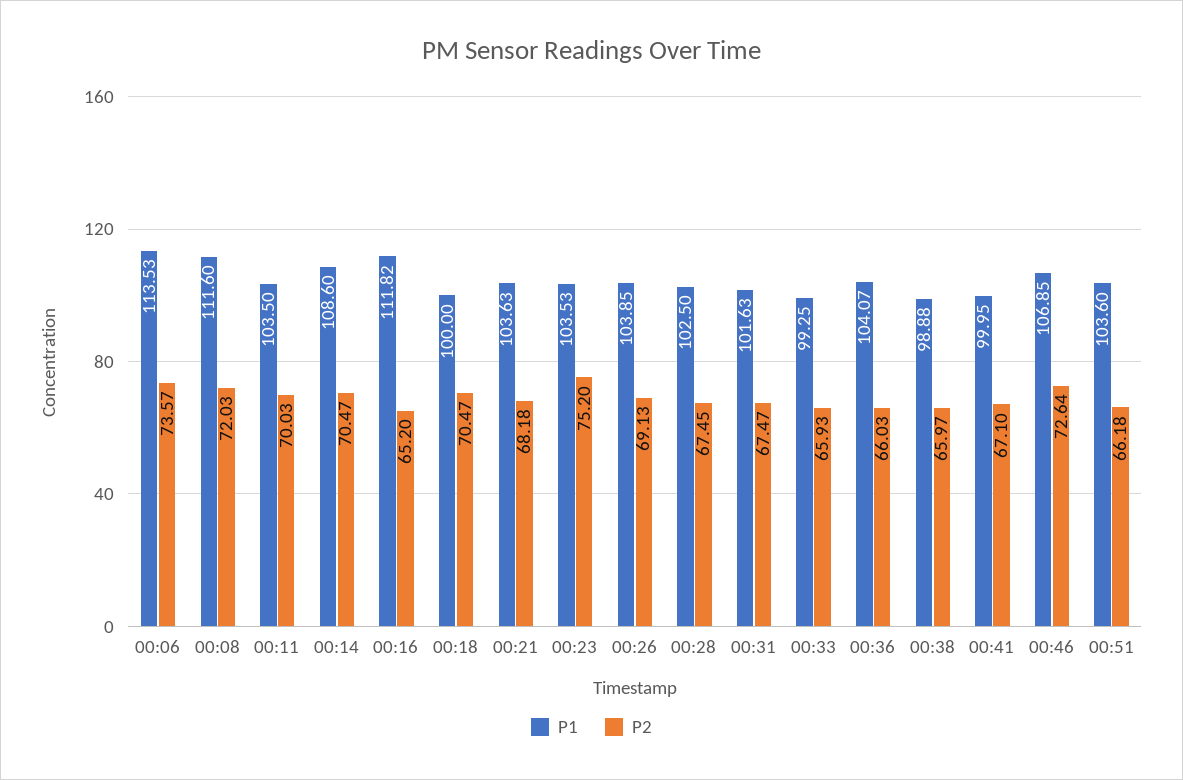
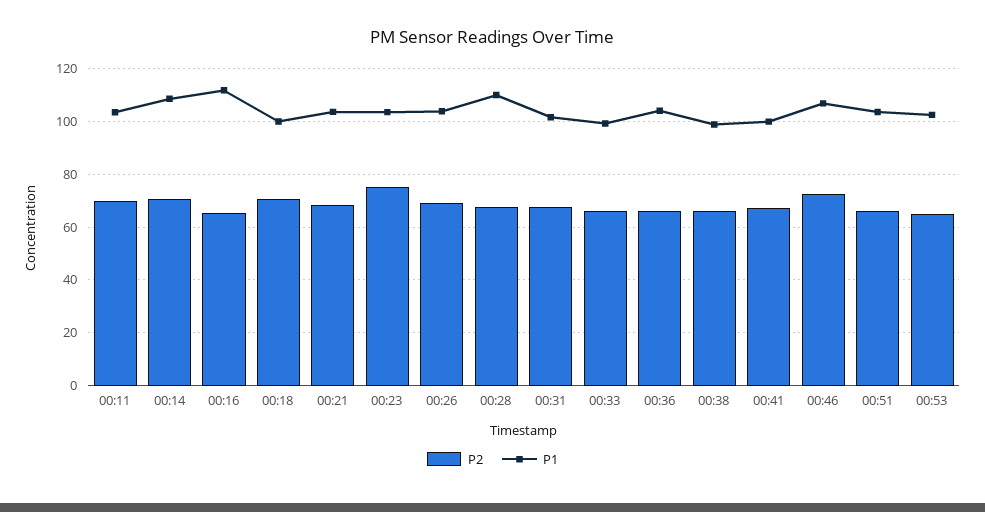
P1, 00:06: 113.53 -> none
P2, 00:06: 73.57 -> none
P1, 00:08: 111.6 -> none
P2, 00:08: 72.03 -> none
P1, 00:28: 102.5 -> 110
P2, 00:53: none -> 65
P1, 00:53: none -> 102.5

